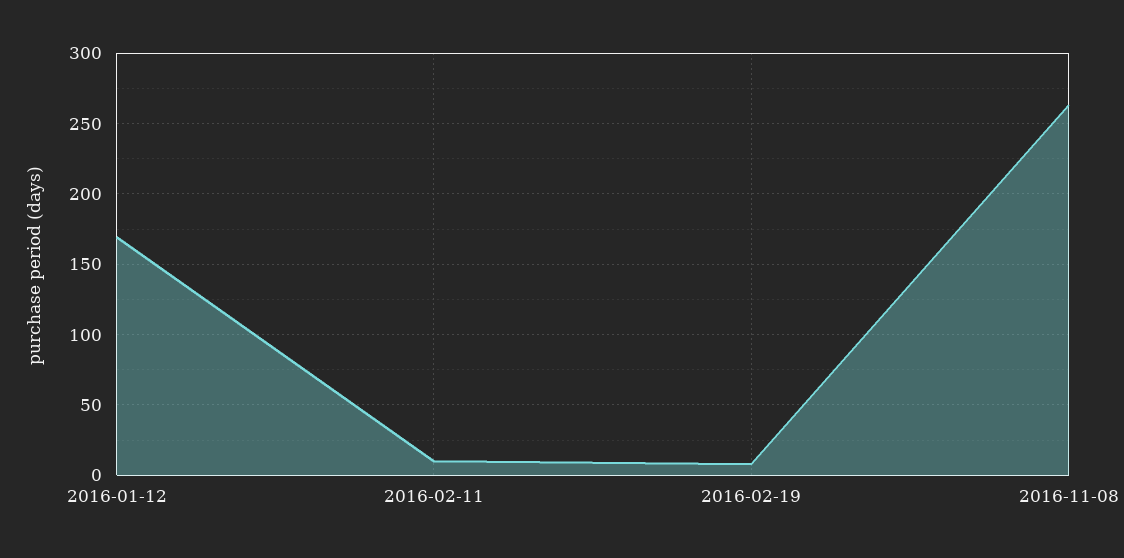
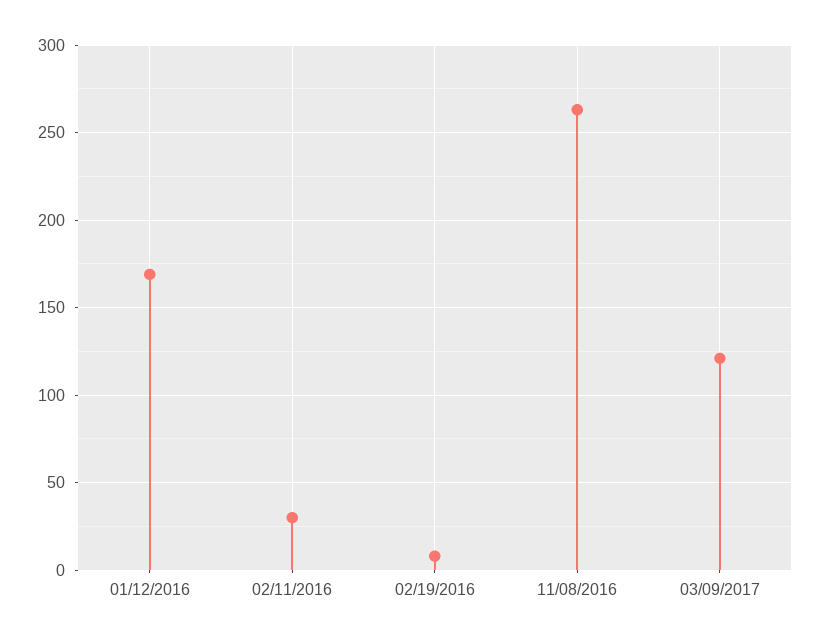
2016-02-11: 10 -> 30
03/09/2017: none -> 120

